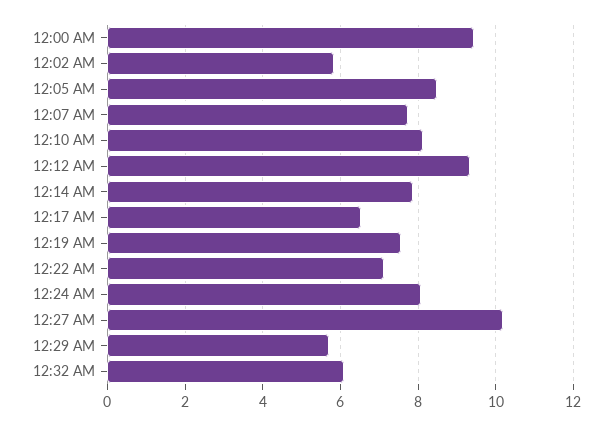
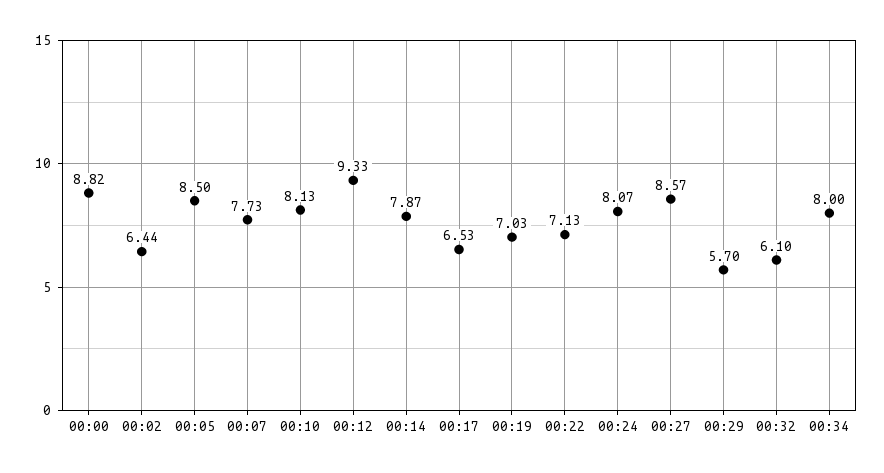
12:00 AM: 9.4 -> 8.82
12:02 AM: 5.8 -> 6.44
12:19 AM: 7.6 -> 7.03
12:27 AM: 10.2 -> 8.57
00:34: none -> 8

